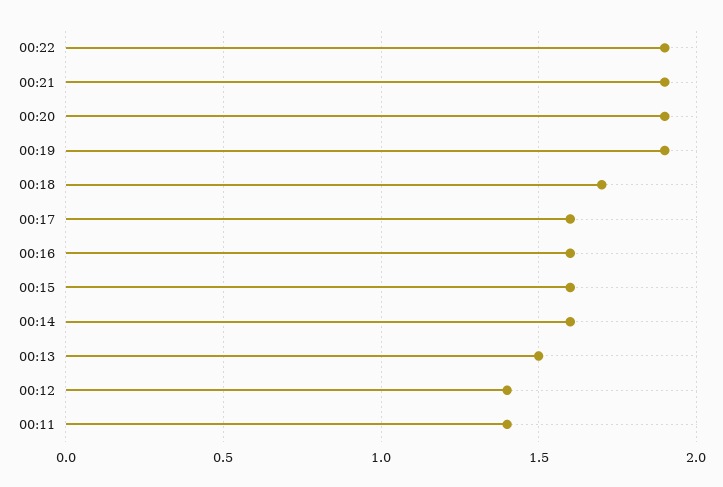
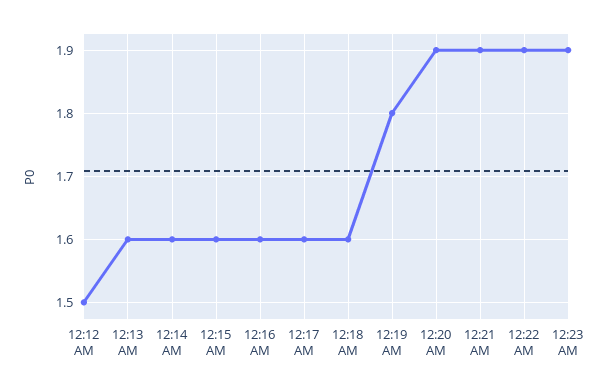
00:19: 1.9 -> 1.8
00:18: 1.7 -> 1.6
00:13: 1.5 -> 1.6
00:12: 1.4 -> 1.5
00:11: 1.4 -> none
12:23 AM: none -> 1.9

